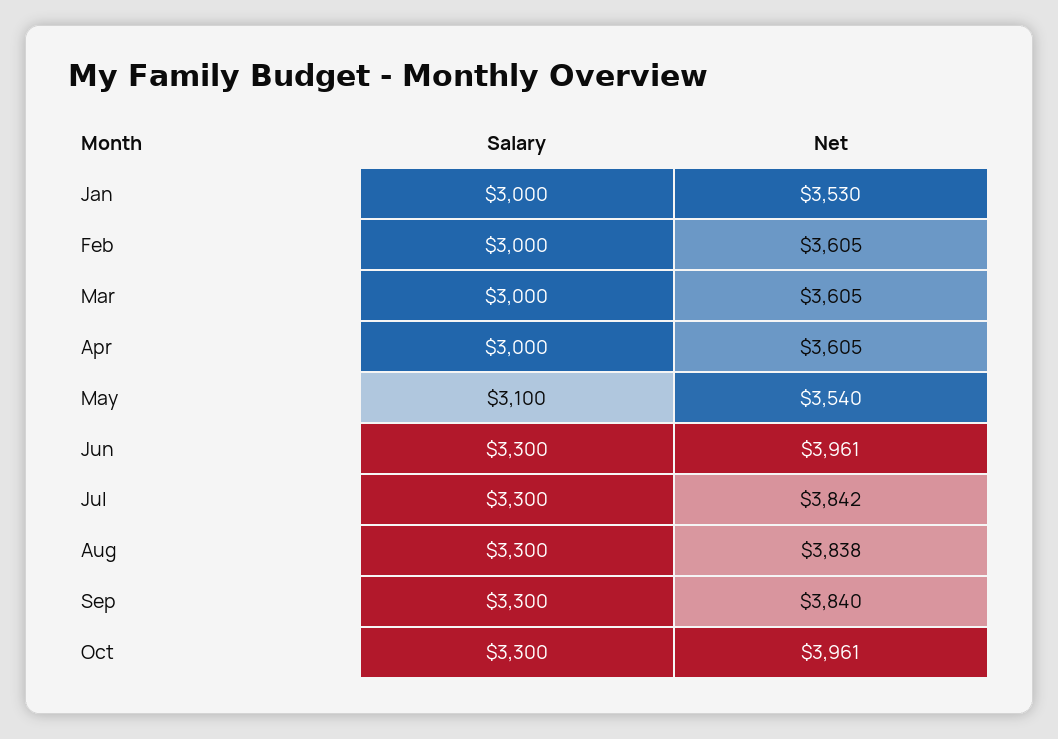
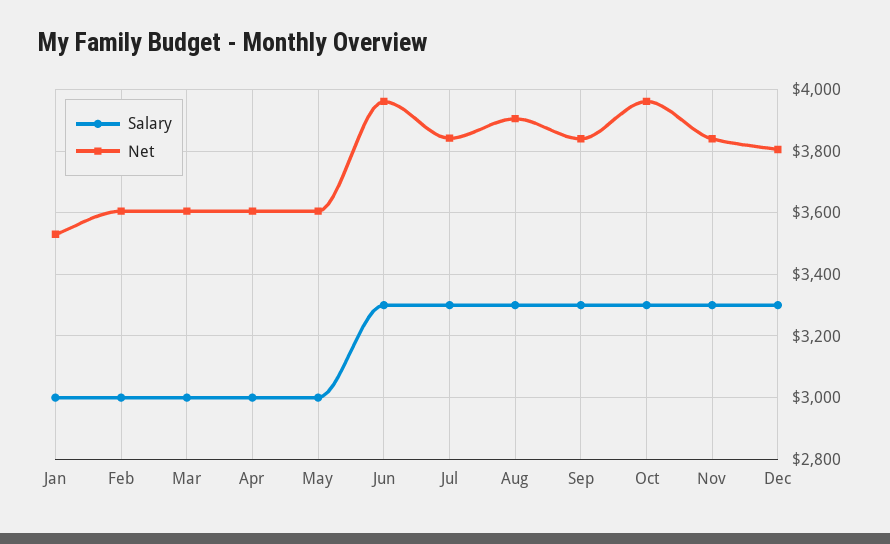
Salary, May: 3100 -> 3000
Net, May: 3540 -> 3600
Net, Aug: 3838 -> 3900
Salary, Nov: none -> 3300
Net, Nov: none -> 3840
Salary, Dec: none -> 3300
Net, Dec: none -> 3800

